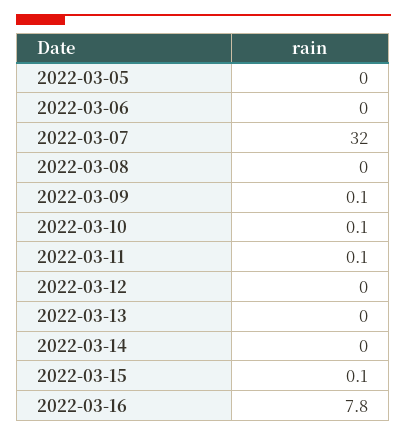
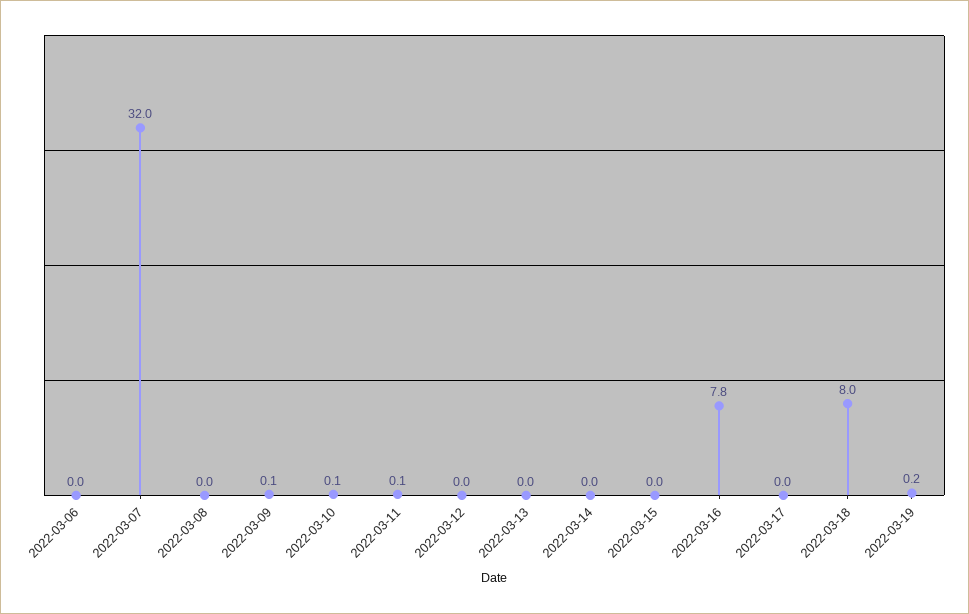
2022-03-05: 0 -> none
2022-03-15: 0.1 -> 0
2022-03-17: none -> 0
2022-03-18: none -> 8
2022-03-19: none -> 0.2

